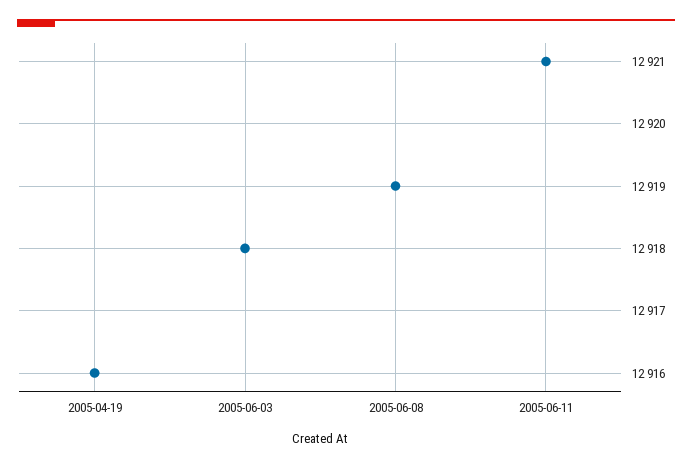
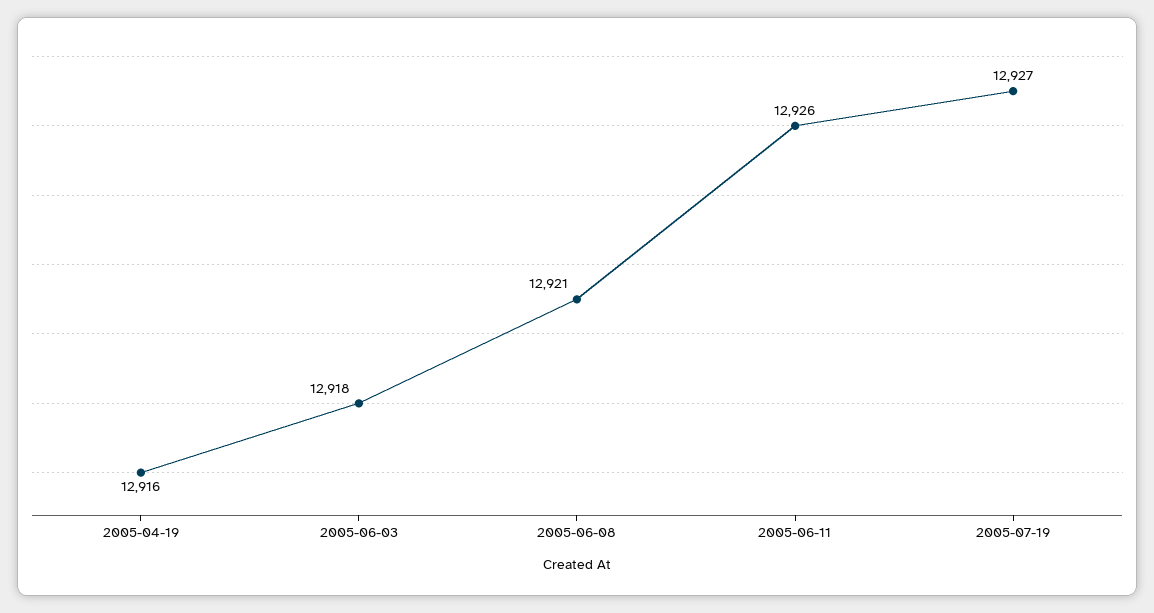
2005-06-08: 12919 -> 12921
2005-06-11: 12921 -> 12926
2005-07-19: none -> 12927

